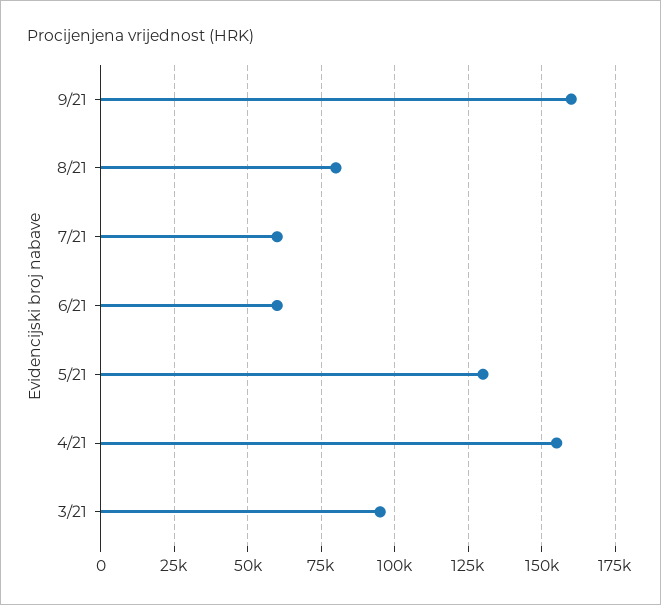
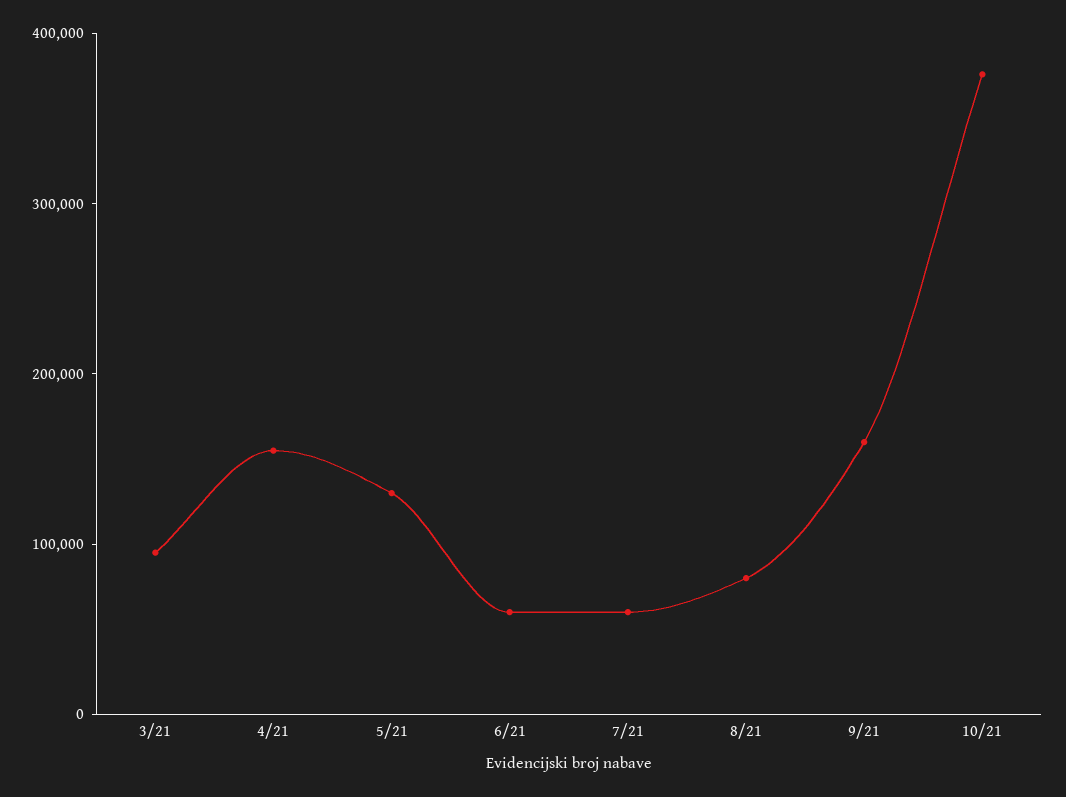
10/21: none -> 380000

